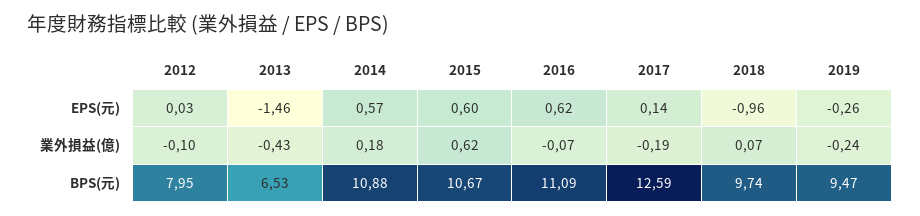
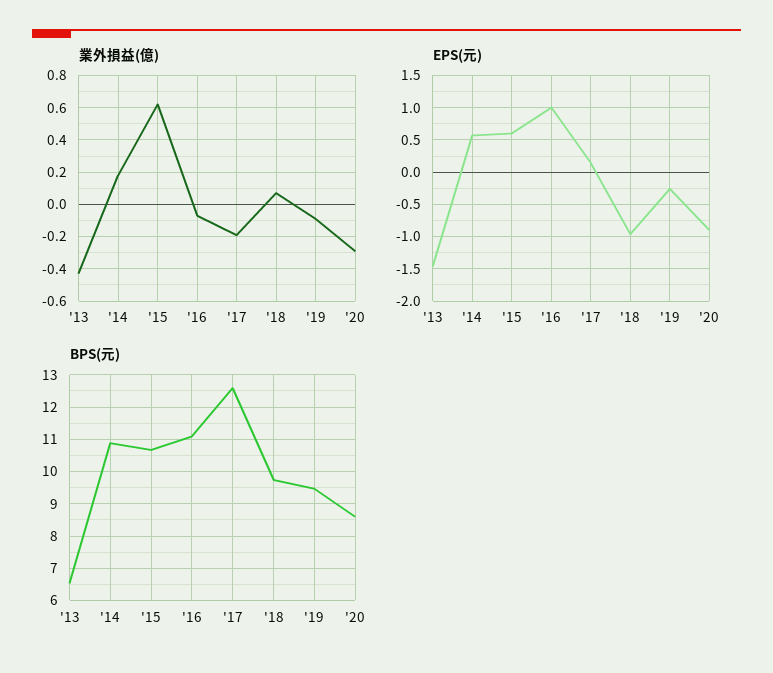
EPS(元), 2012: 0.03 -> none
EPS(元), 2016: 0.62 -> 1
業外損益(億), 2012: -0.1 -> none
業外損益(億), 2019: -0.24 -> -0.1
BPS(元), 2012: 7.95 -> none
業外損益(億), '20: none -> -0.3
EPS(元), '20: none -> -0.9
BPS(元), '20: none -> 8.6

